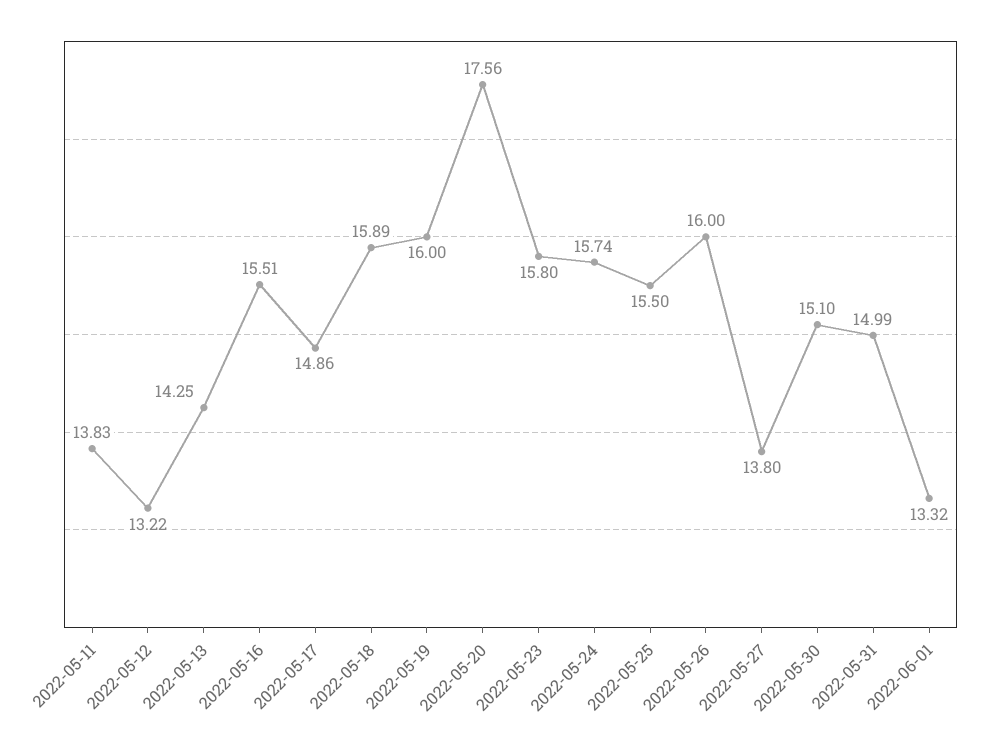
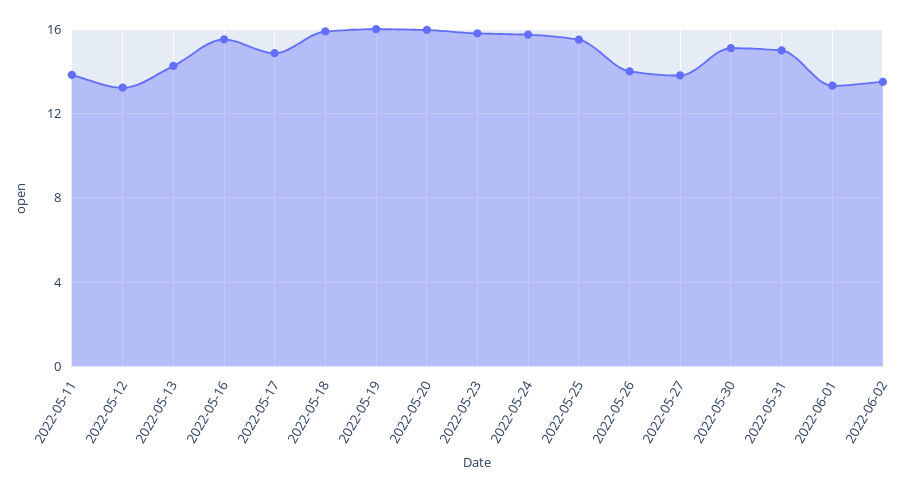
2022-05-20: 17.56 -> 16
2022-05-26: 16 -> 14
2022-06-02: none -> 13.5

